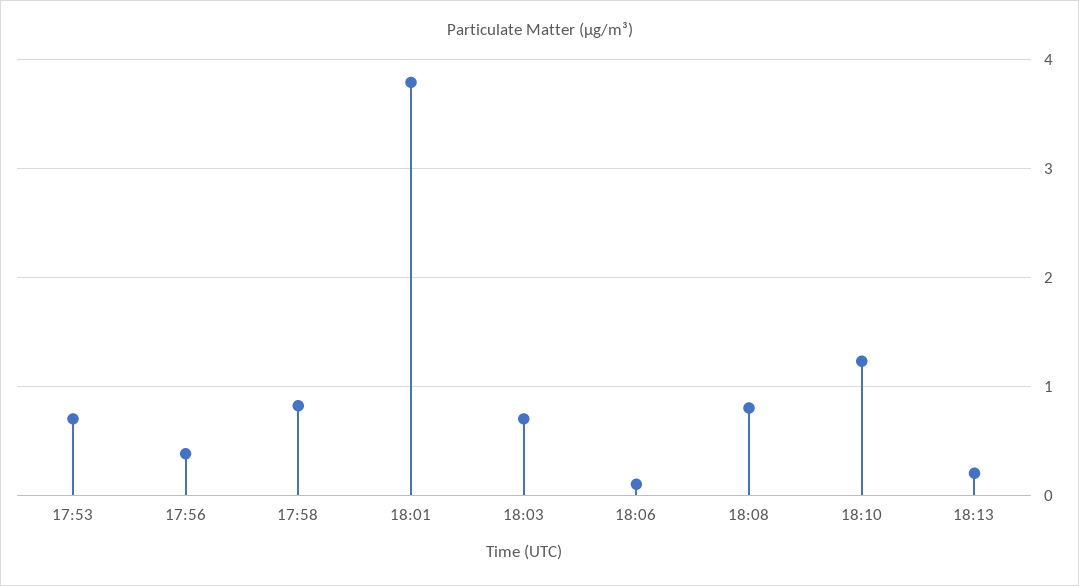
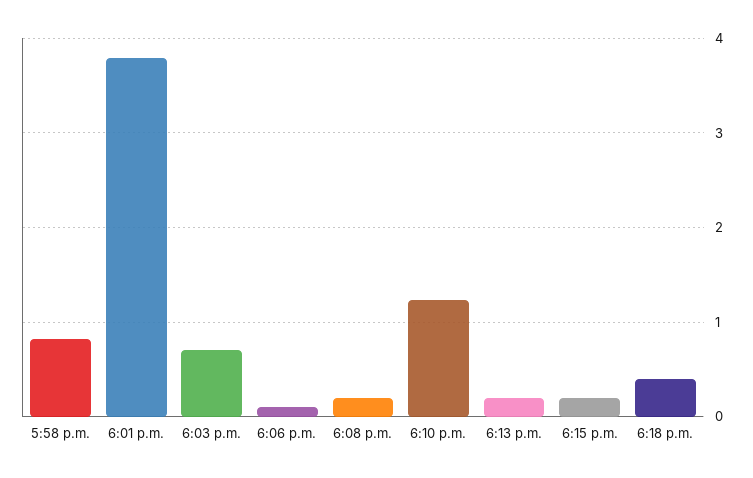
17:53: 0.7 -> none
17:56: 0.4 -> none
18:08: 0.8 -> 0.2
6:15 p.m.: none -> 0.2
6:18 p.m.: none -> 0.4

